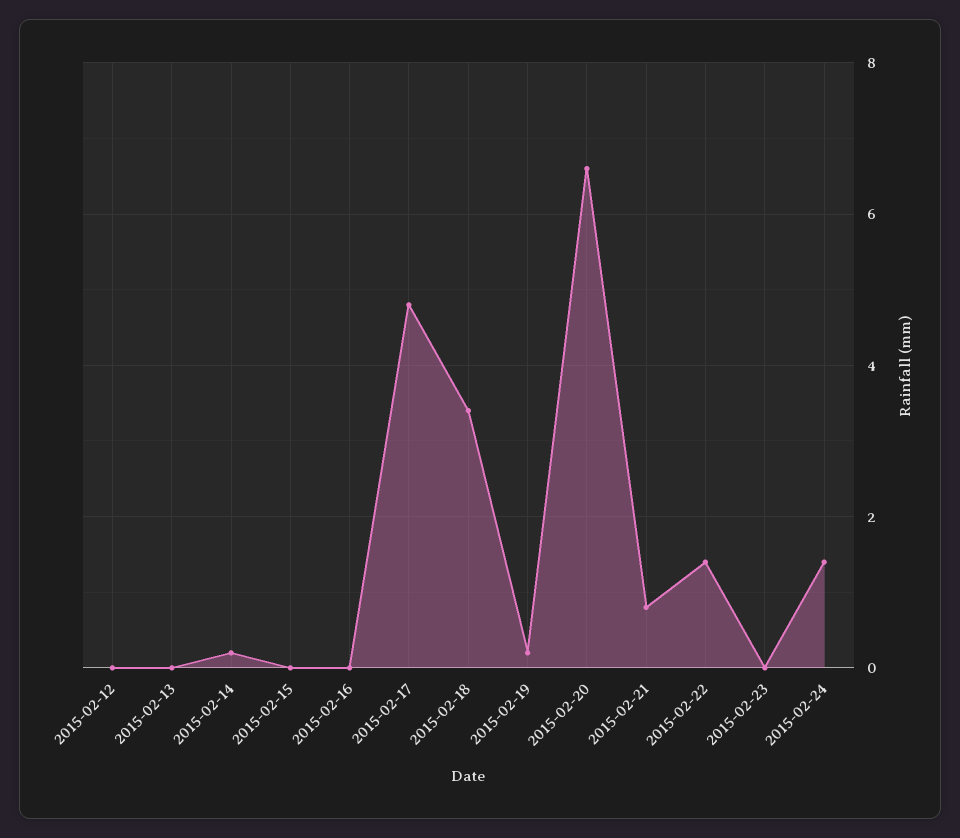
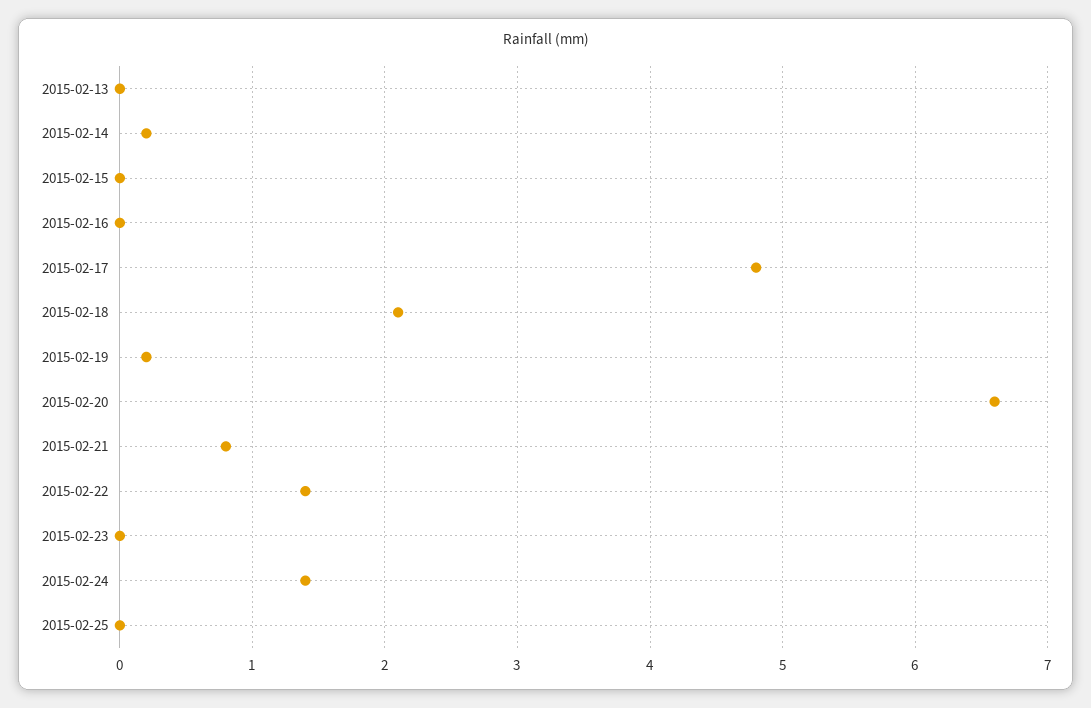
2015-02-12: 0 -> none
2015-02-18: 3.5 -> 2.1
2015-02-25: none -> 0

